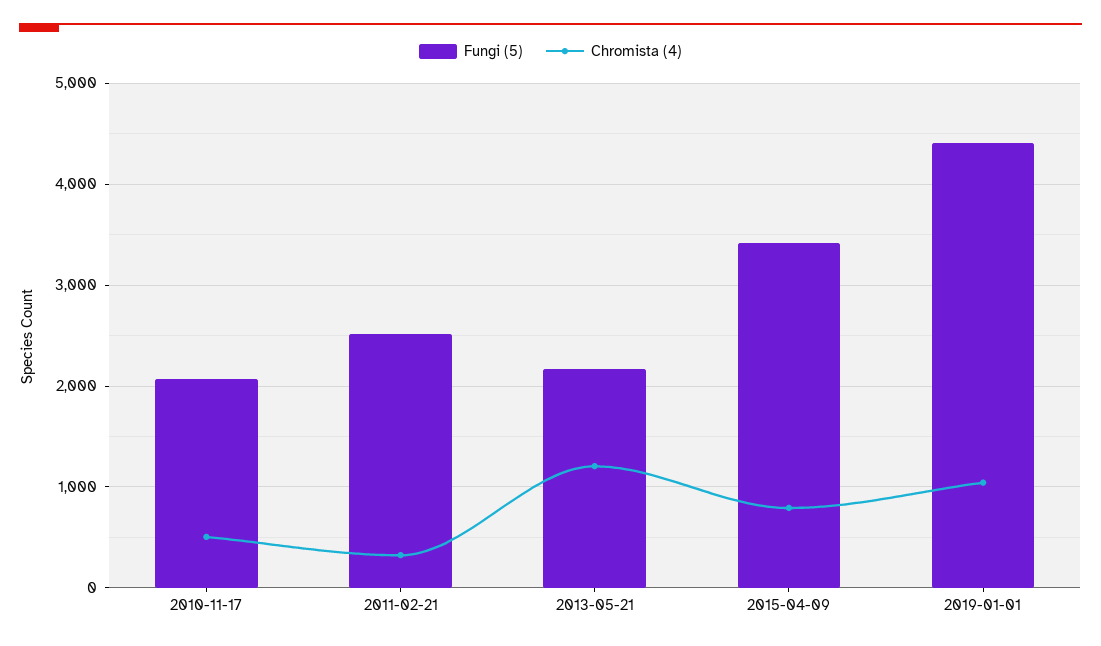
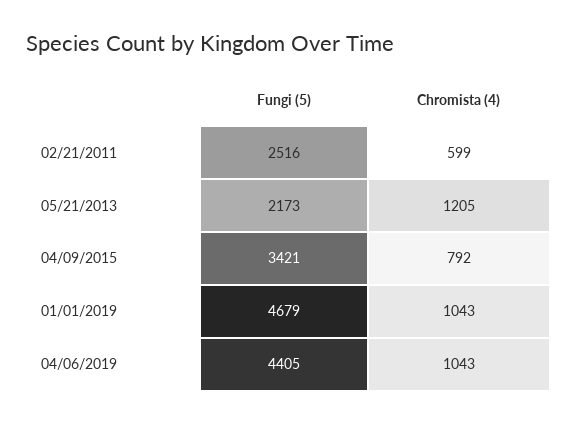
Fungi (5), 2010-11-17: 2100 -> none
Chromista (4), 2010-11-17: 500 -> none
Chromista (4), 2011-02-21: 300 -> 599
Fungi (5), 2019-01-01: 4400 -> 4679
Fungi (5), 04/06/2019: none -> 4405
Chromista (4), 04/06/2019: none -> 1043

